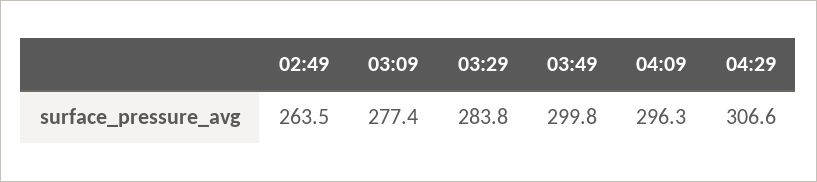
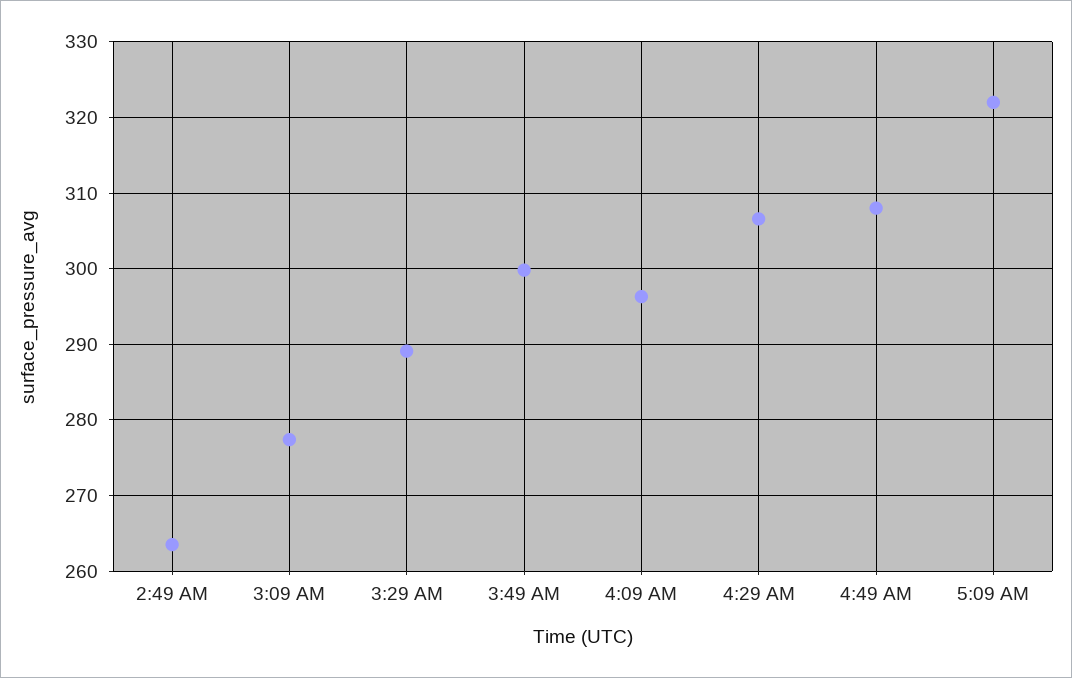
03:29: 283.8 -> 289
4:49 AM: none -> 308
5:09 AM: none -> 322

